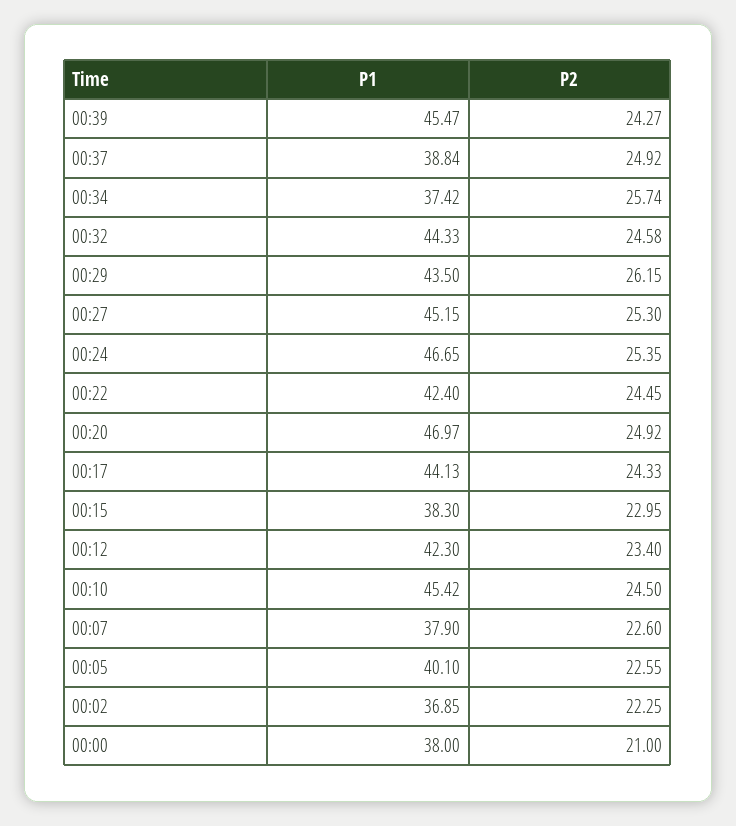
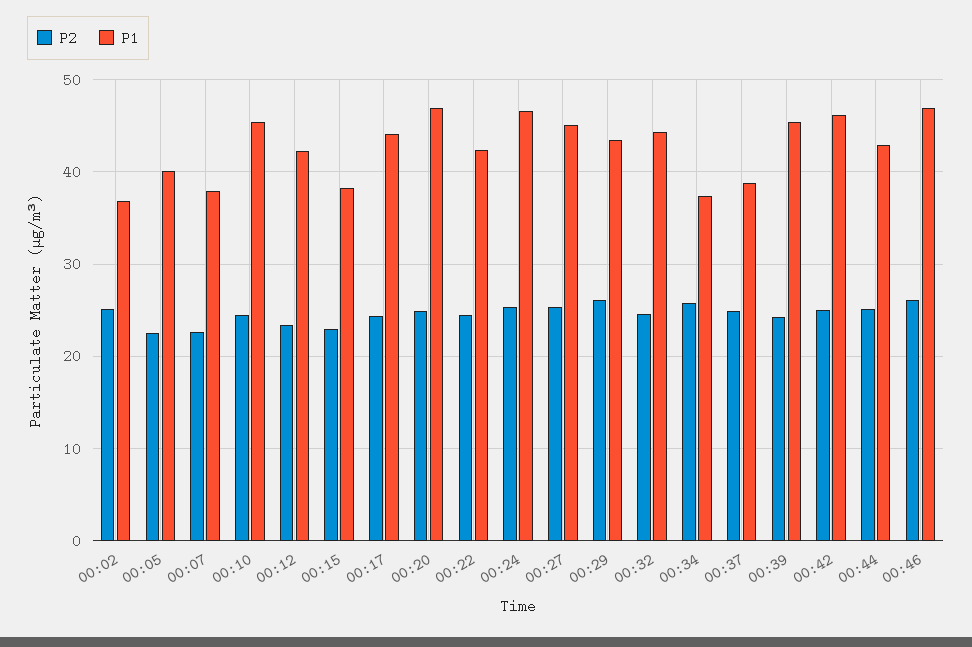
P2, 00:02: 22.25 -> 25
P1, 00:00: 38 -> none
P2, 00:00: 21 -> none
P2, 00:42: none -> 25
P1, 00:42: none -> 46
P2, 00:44: none -> 25
P1, 00:44: none -> 43
P2, 00:46: none -> 26
P1, 00:46: none -> 47

